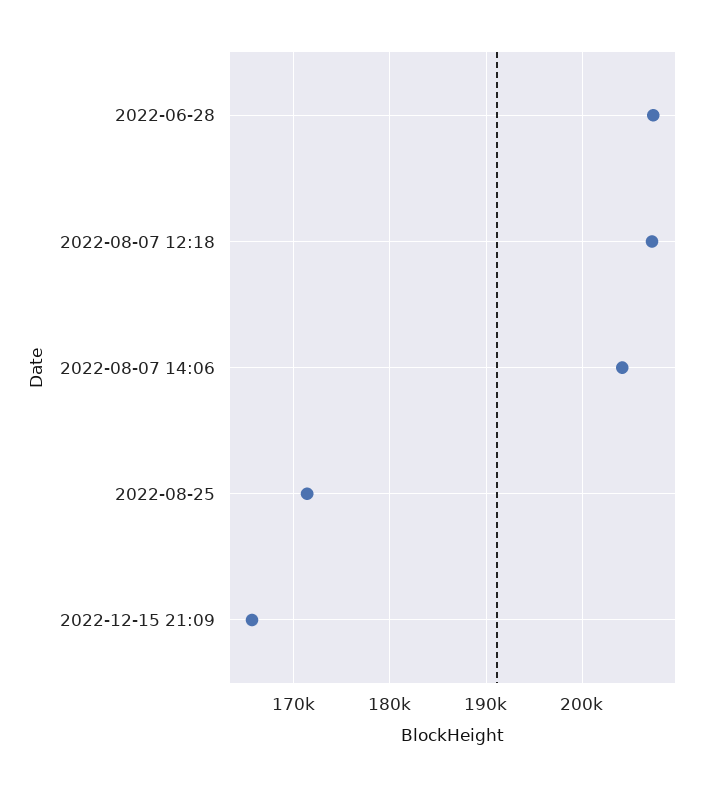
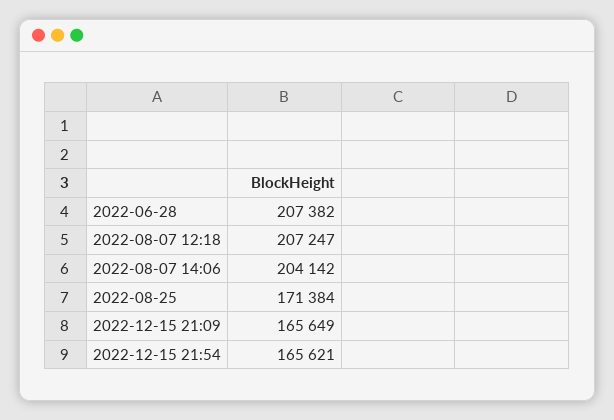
2022-12-15 21:54: none -> 165621

